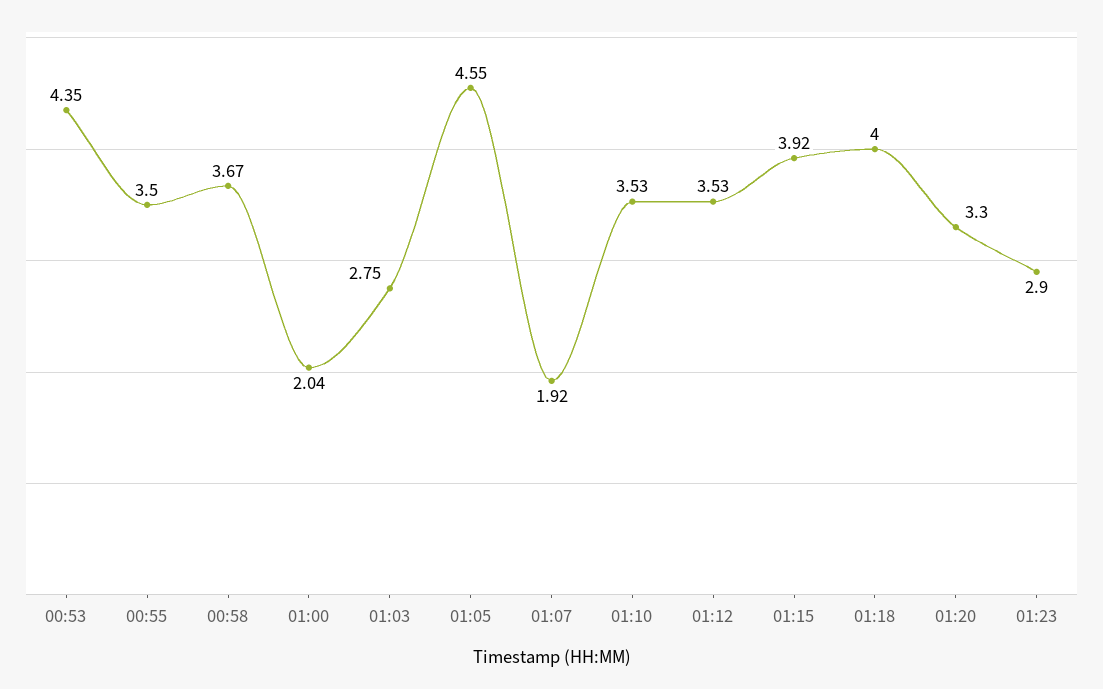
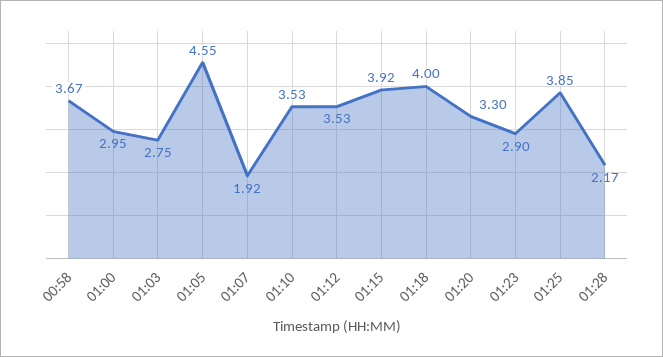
00:53: 4.35 -> none
00:55: 3.5 -> none
01:00: 2.04 -> 2.95
01:25: none -> 3.85
01:28: none -> 2.17

